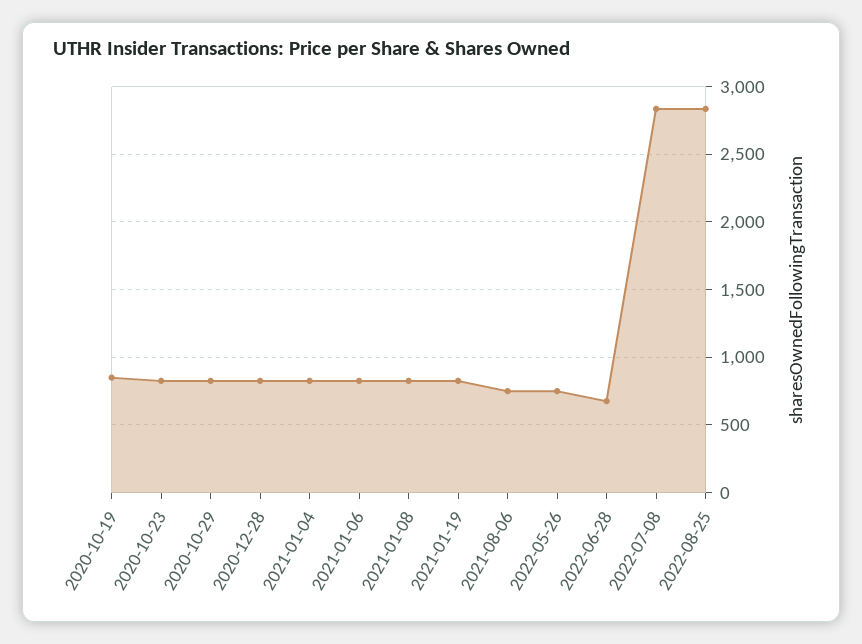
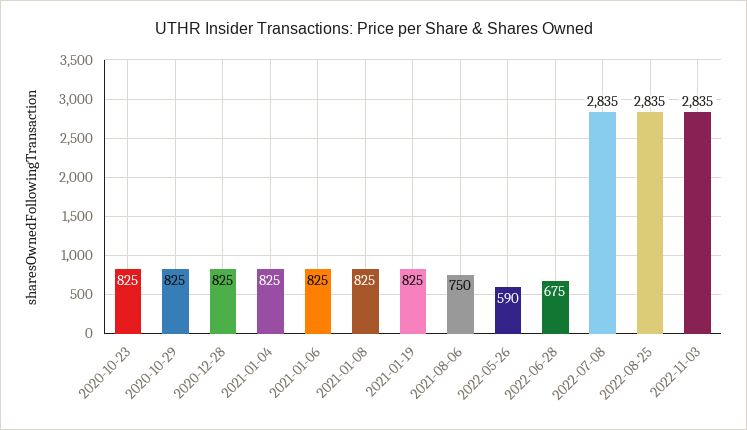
2020-10-19: 850 -> none
2022-05-26: 750 -> 590
2022-11-03: none -> 2835

